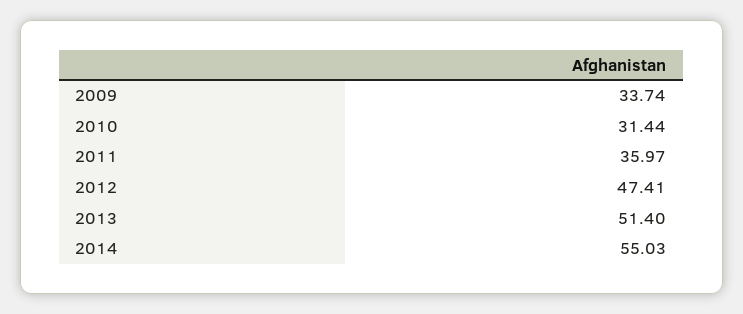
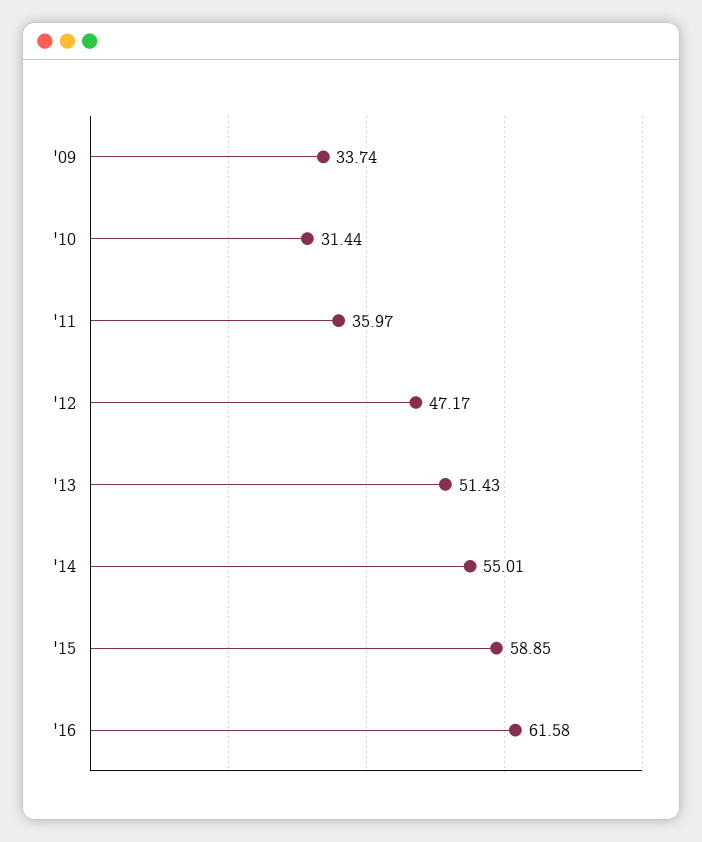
2012: 47.41 -> 47.17
2013: 51.4 -> 51.43
2014: 55.03 -> 55.01
'15: none -> 58.85
'16: none -> 61.58

